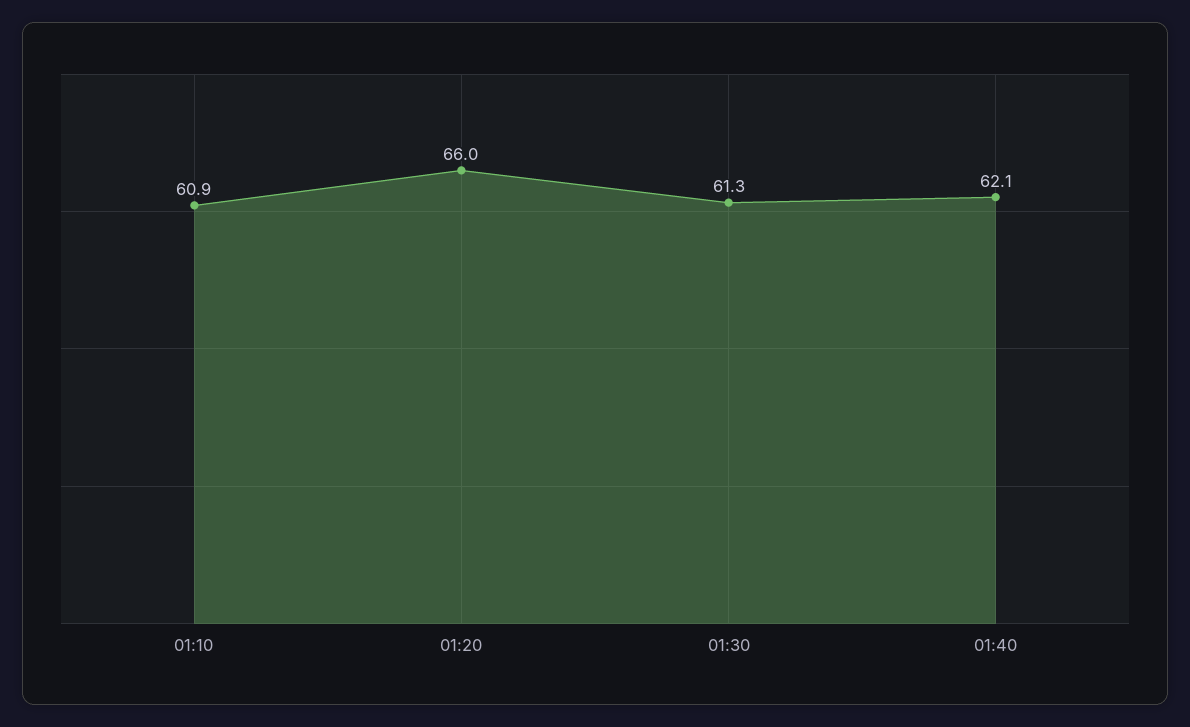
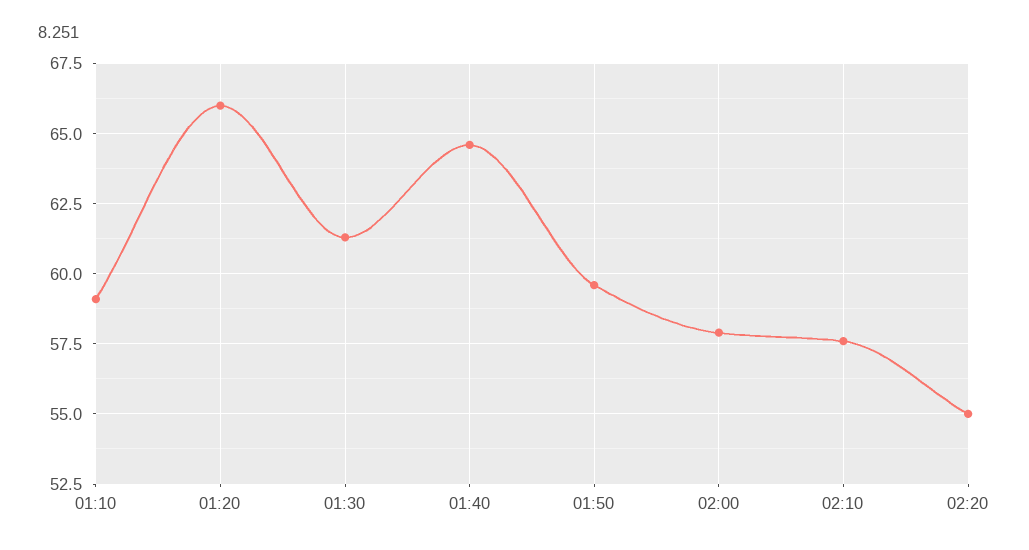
01:10: 60.9 -> 59
01:40: 62.1 -> 64.5
01:50: none -> 59.5
02:00: none -> 58
02:10: none -> 57.5
02:20: none -> 55

